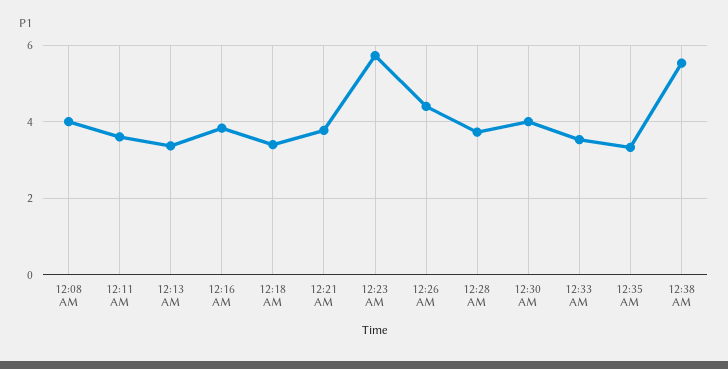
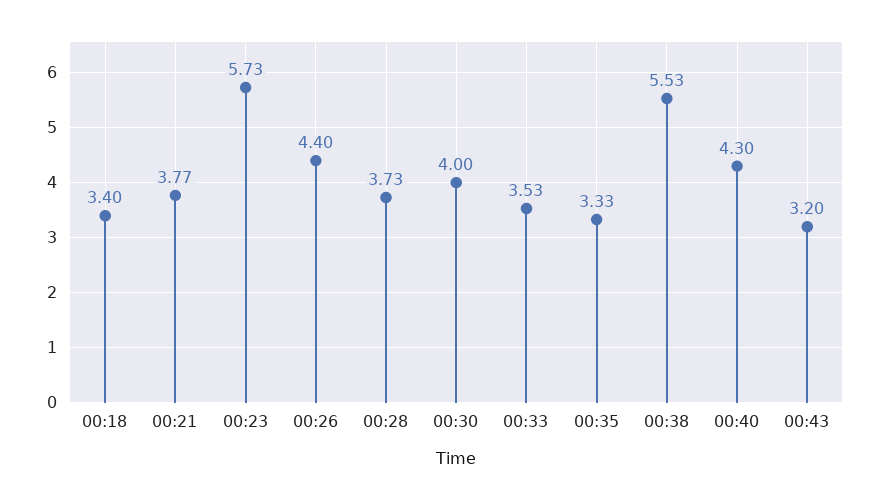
12:08 AM: 4 -> none
12:11 AM: 3.6 -> none
12:13 AM: 3.4 -> none
12:16 AM: 3.8 -> none
00:40: none -> 4.3
00:43: none -> 3.2

